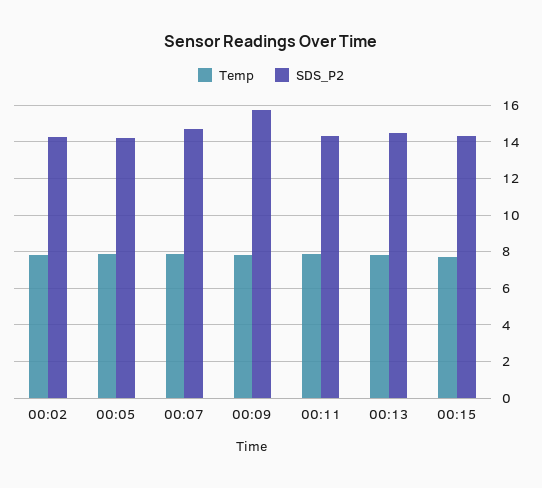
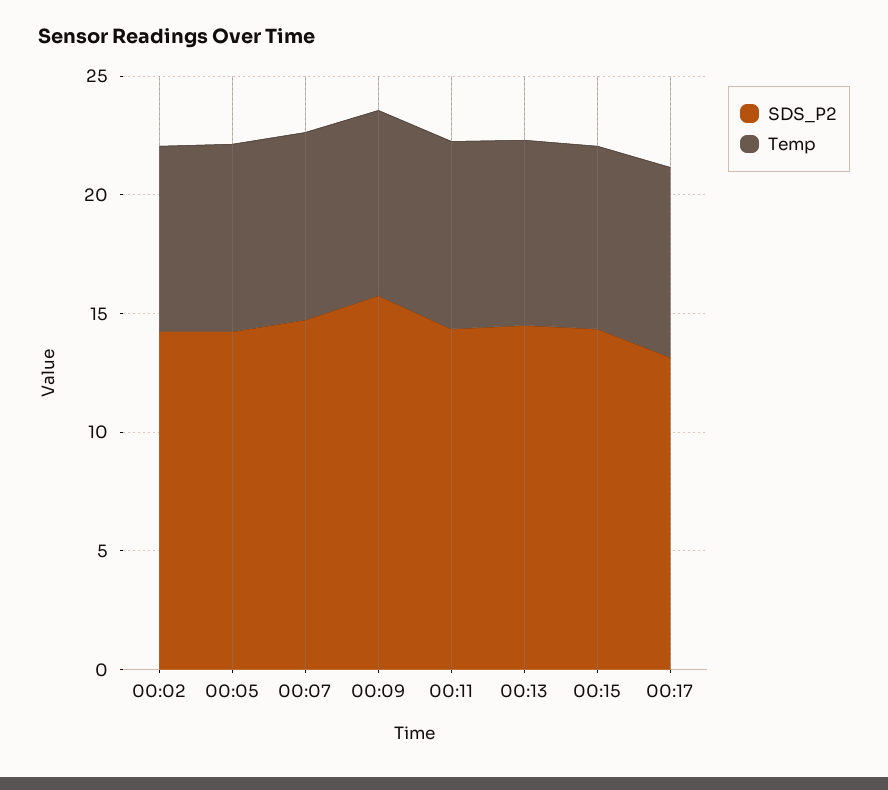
SDS_P2, 00:17: none -> 13
Temp, 00:17: none -> 8

